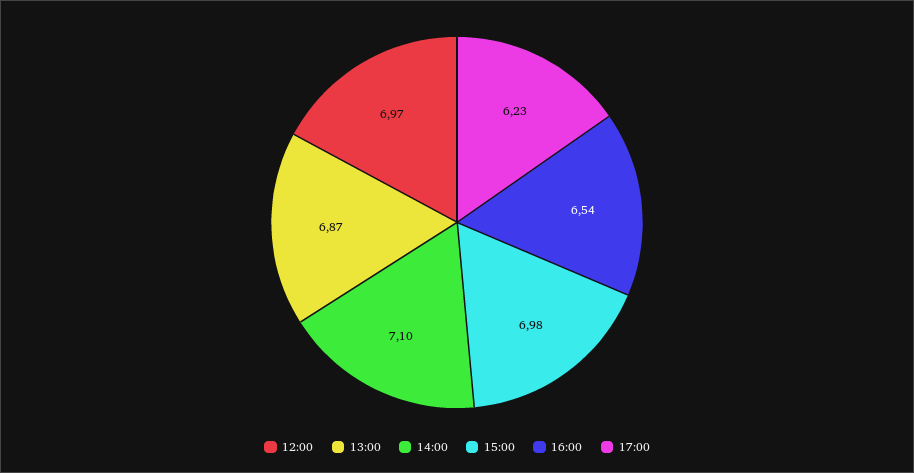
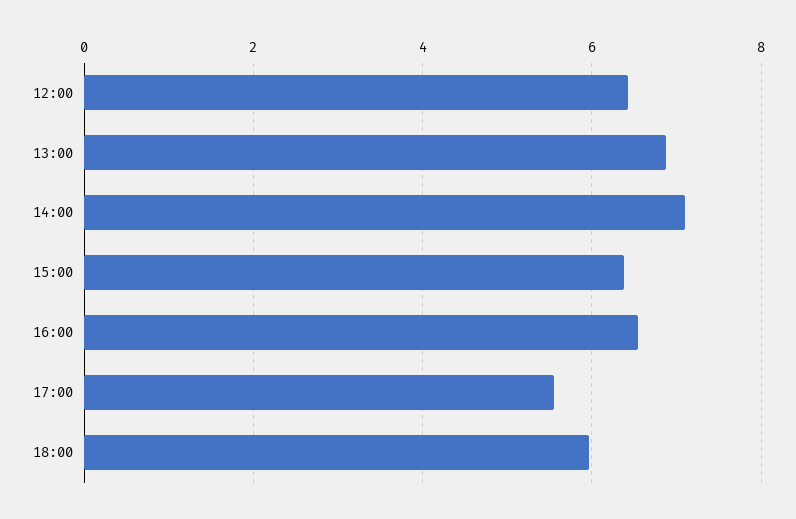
12:00: 6.97 -> 6.4
15:00: 6.98 -> 6.4
17:00: 6.23 -> 5.6
18:00: none -> 6

